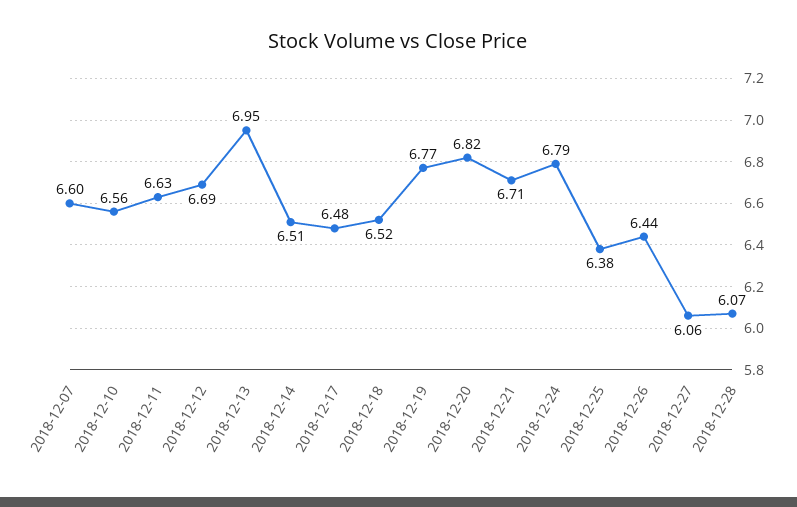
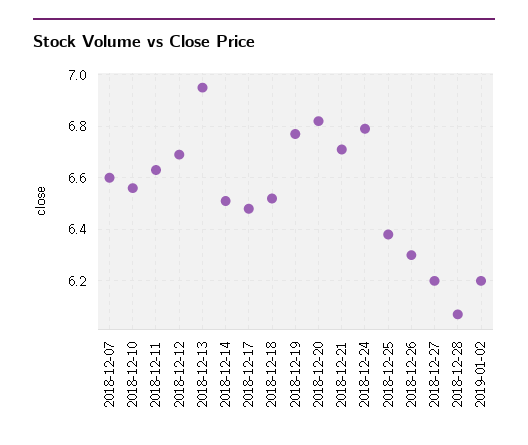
2018-12-26: 6.44 -> 6.3
2018-12-27: 6.06 -> 6.2
2019-01-02: none -> 6.2

